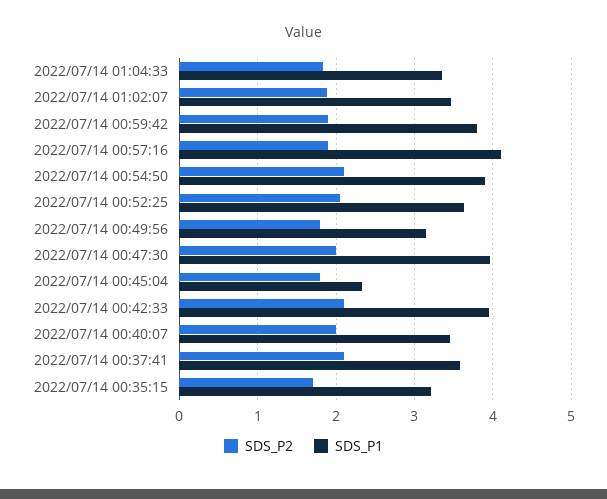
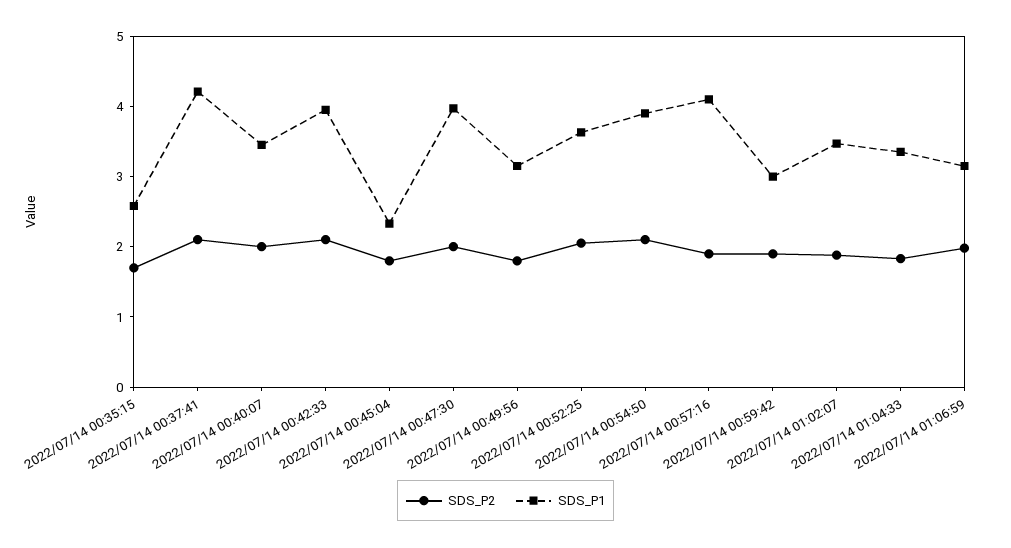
SDS_P1, 2022/07/14 00:59:42: 3.8 -> 3
SDS_P1, 2022/07/14 00:37:41: 3.6 -> 4.2
SDS_P1, 2022/07/14 00:35:15: 3.2 -> 2.6
SDS_P2, 2022/07/14 01:06:59: none -> 2
SDS_P1, 2022/07/14 01:06:59: none -> 3.2

